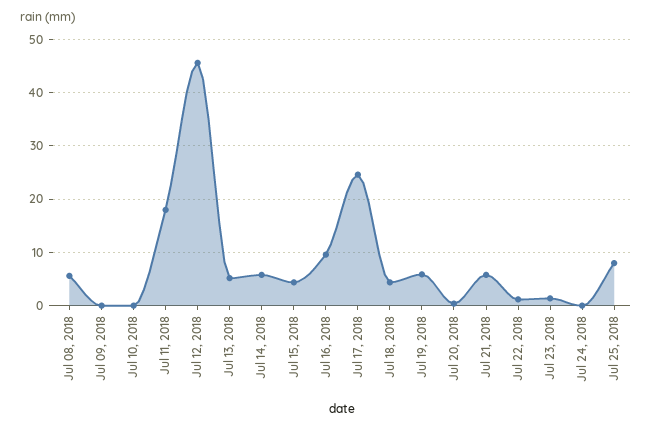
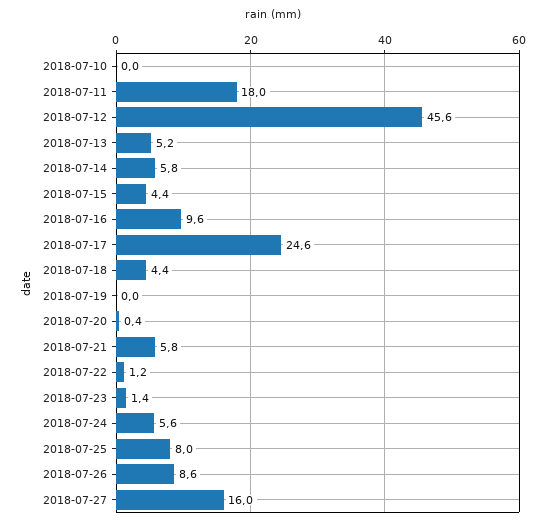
Jul 08, 2018: 6 -> none
Jul 09, 2018: 0 -> none
Jul 19, 2018: 6 -> 0
Jul 24, 2018: 0 -> 5.6
2018-07-26: none -> 8.6
2018-07-27: none -> 16

